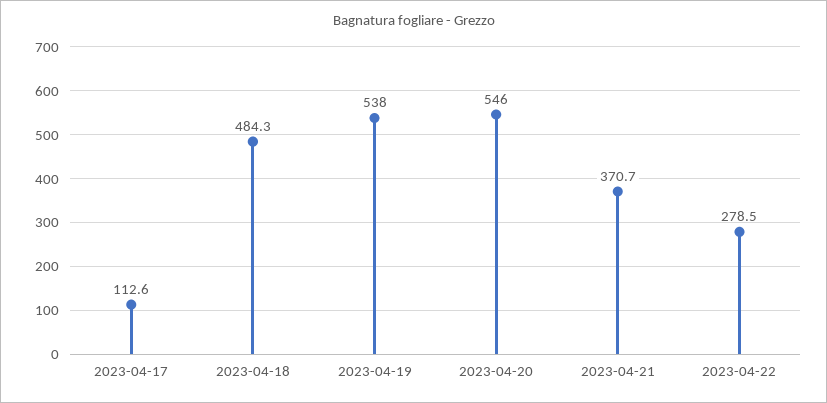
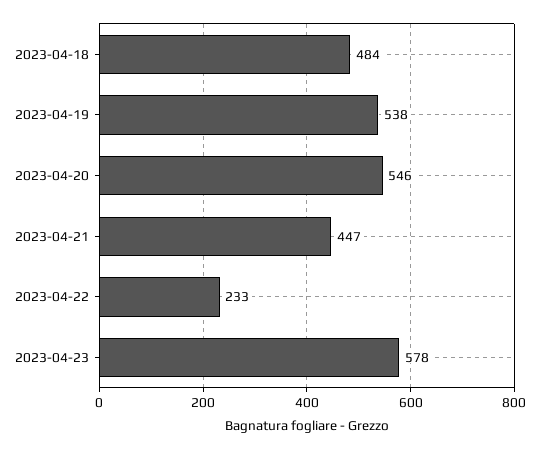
2023-04-17: 112.6 -> none
2023-04-21: 370.7 -> 447
2023-04-22: 278.5 -> 233
2023-04-23: none -> 578

